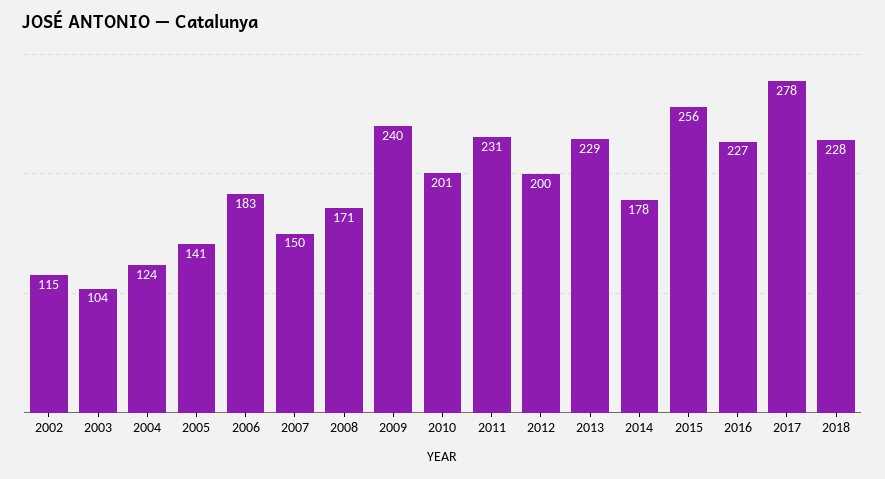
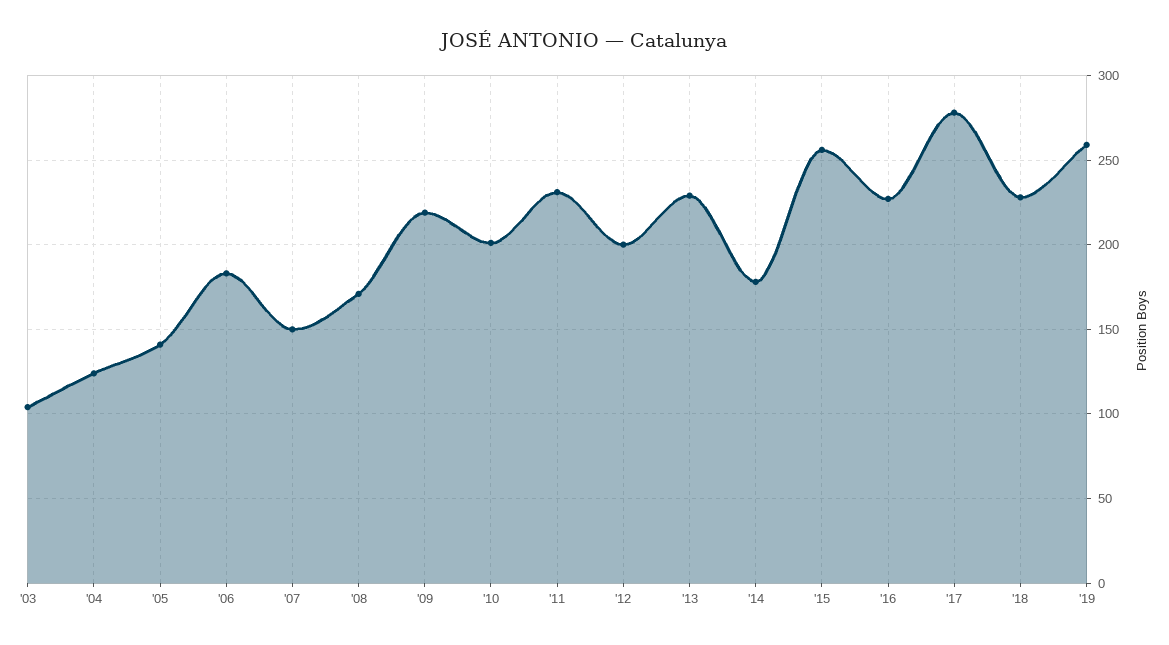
2002: 115 -> none
2009: 240 -> 220
'19: none -> 260

